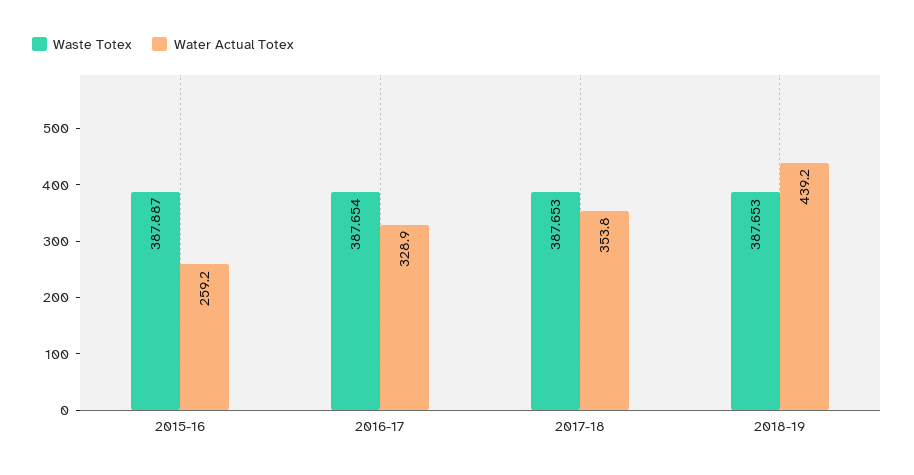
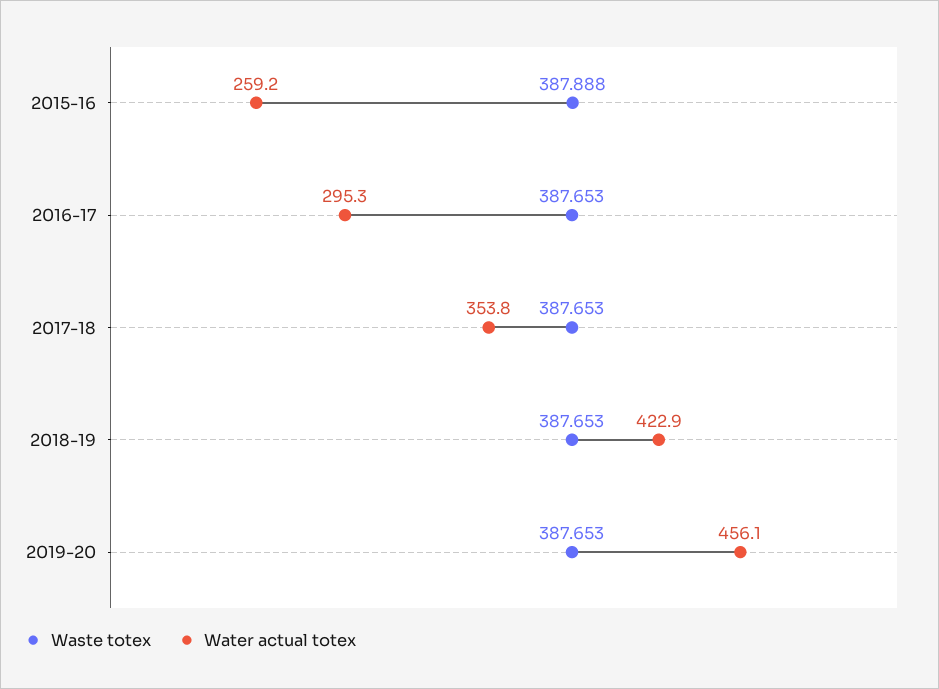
Waste Totex, 2015-16: 387.887 -> 387.888
Waste Totex, 2016-17: 387.654 -> 387.653
Water Actual Totex, 2016-17: 328.9 -> 295.3
Water Actual Totex, 2018-19: 439.2 -> 422.9
Waste Totex, 2019-20: none -> 387.653
Water Actual Totex, 2019-20: none -> 456.1

